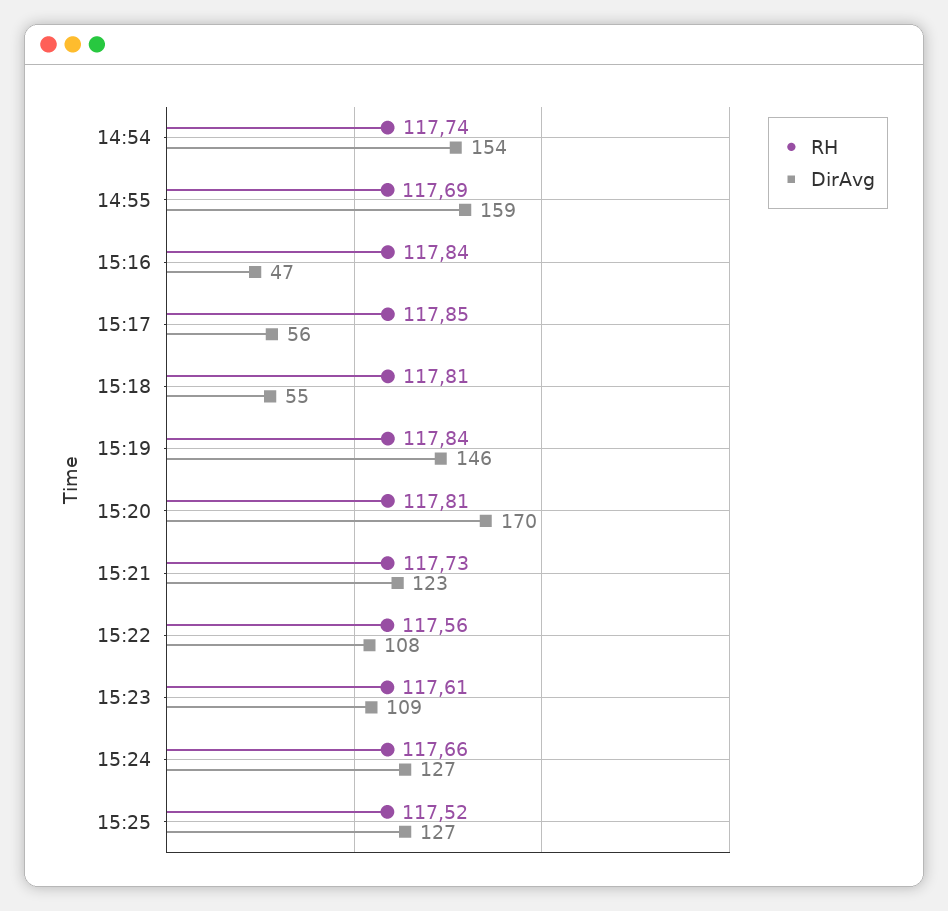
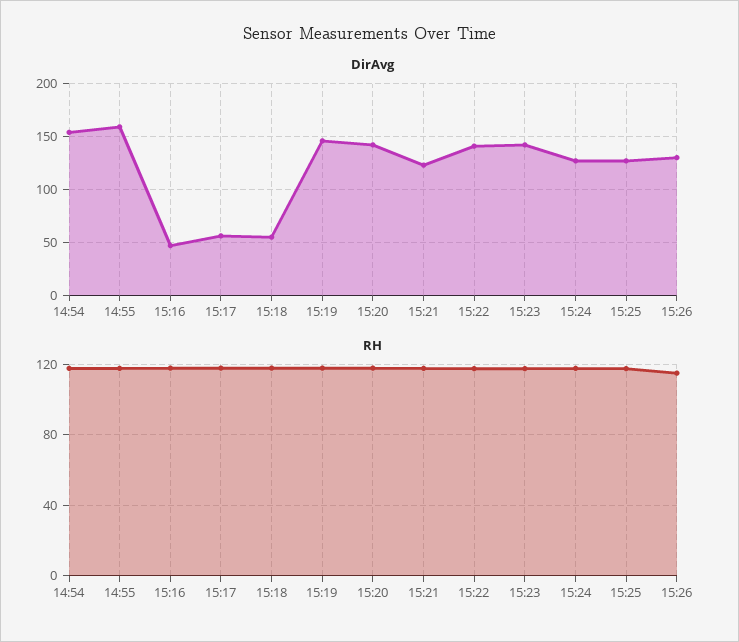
DirAvg, 15:20: 170 -> 140
DirAvg, 15:22: 108 -> 140
DirAvg, 15:23: 109 -> 140
DirAvg, 15:26: none -> 130
RH, 15:26: none -> 115

